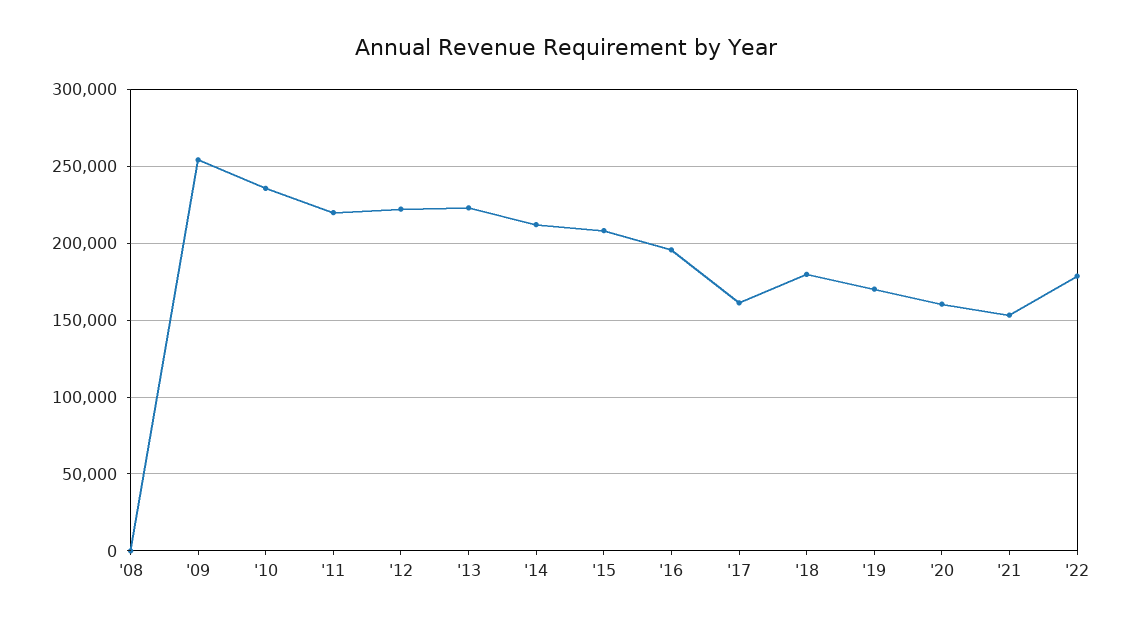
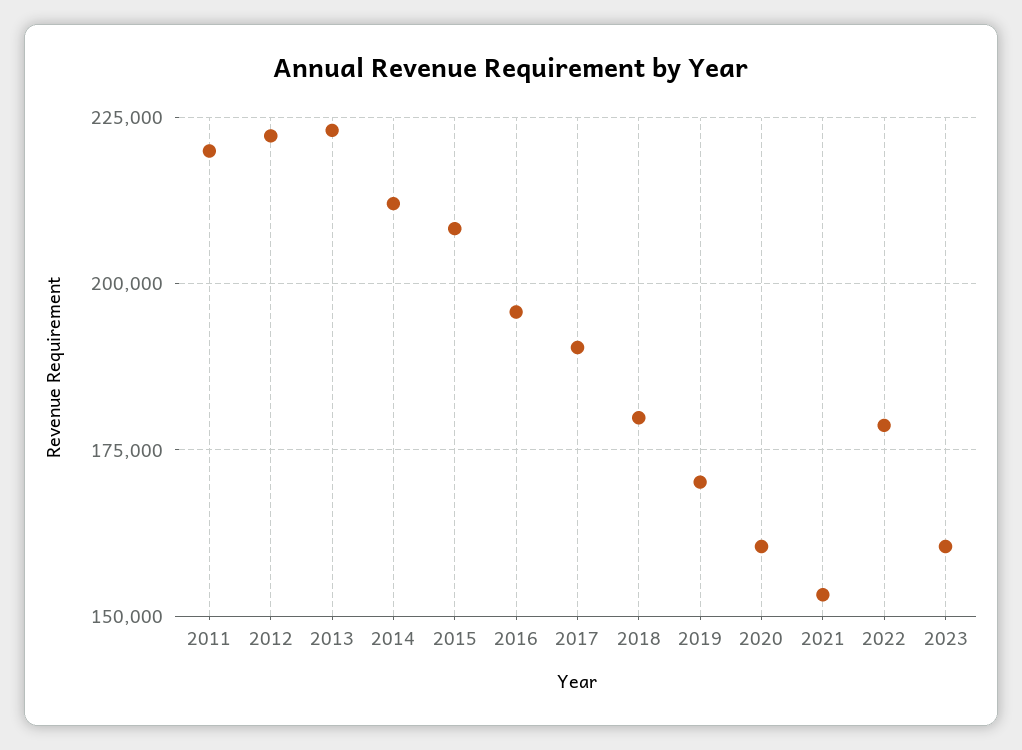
'08: 0 -> none
'09: 255000 -> none
'10: 235000 -> none
'17: 160000 -> 190000
2023: none -> 160000

